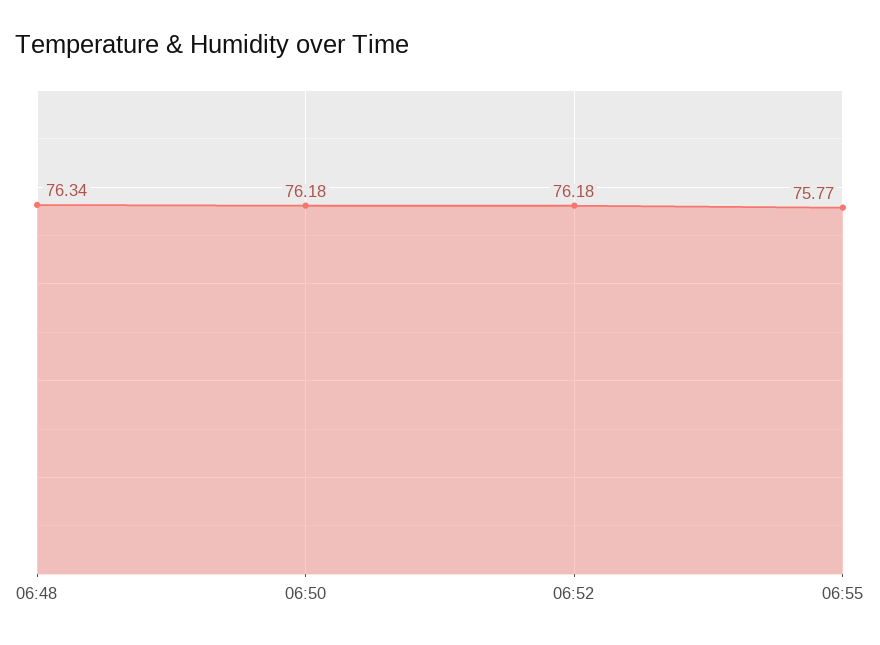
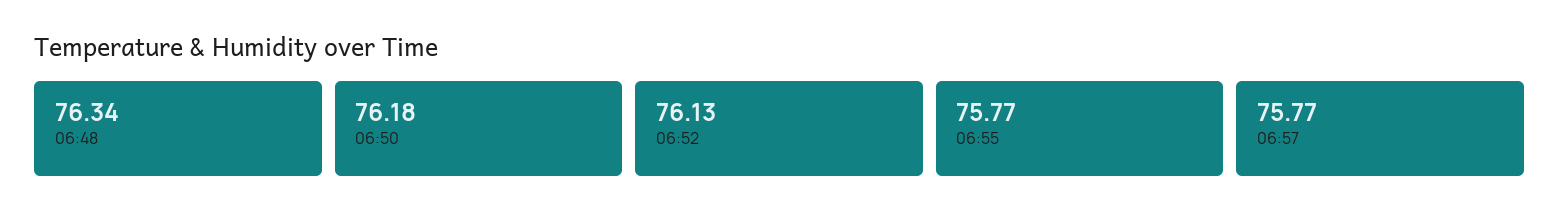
06:52: 76.18 -> 76.13
06:57: none -> 75.77

